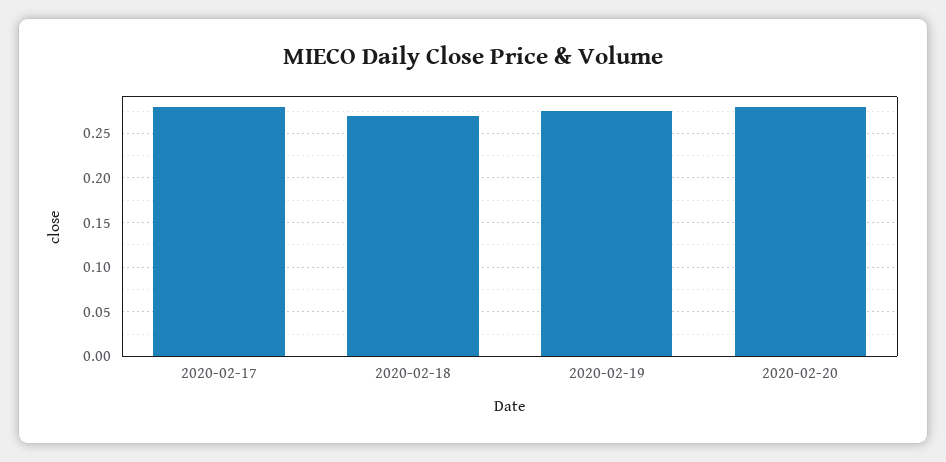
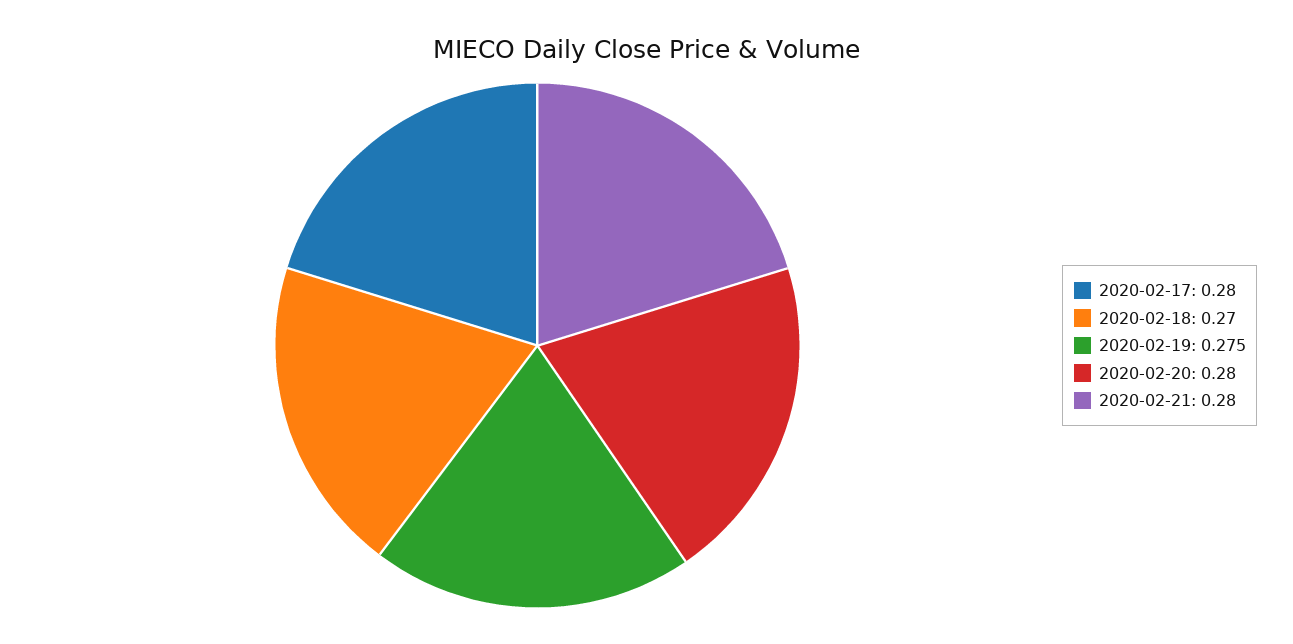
2020-02-21: none -> 0.28

